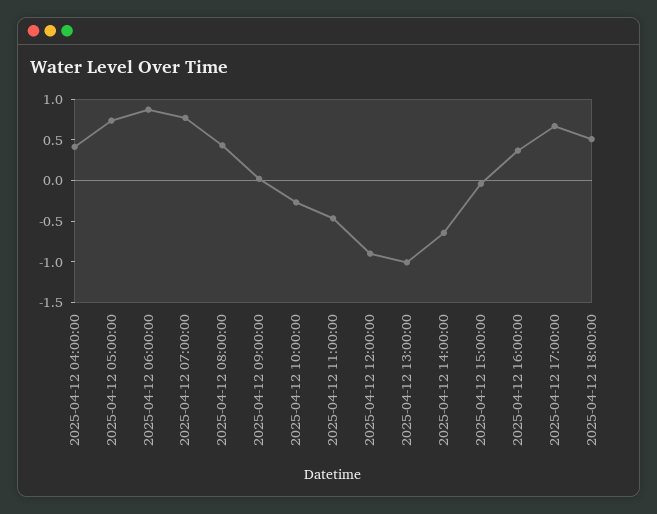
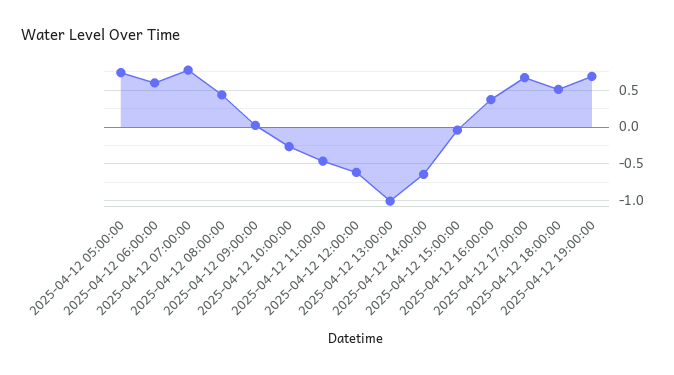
2025-04-12 04:00:00: 0.4 -> none
2025-04-12 06:00:00: 0.9 -> 0.6
2025-04-12 12:00:00: -0.9 -> -0.6
2025-04-12 19:00:00: none -> 0.7

